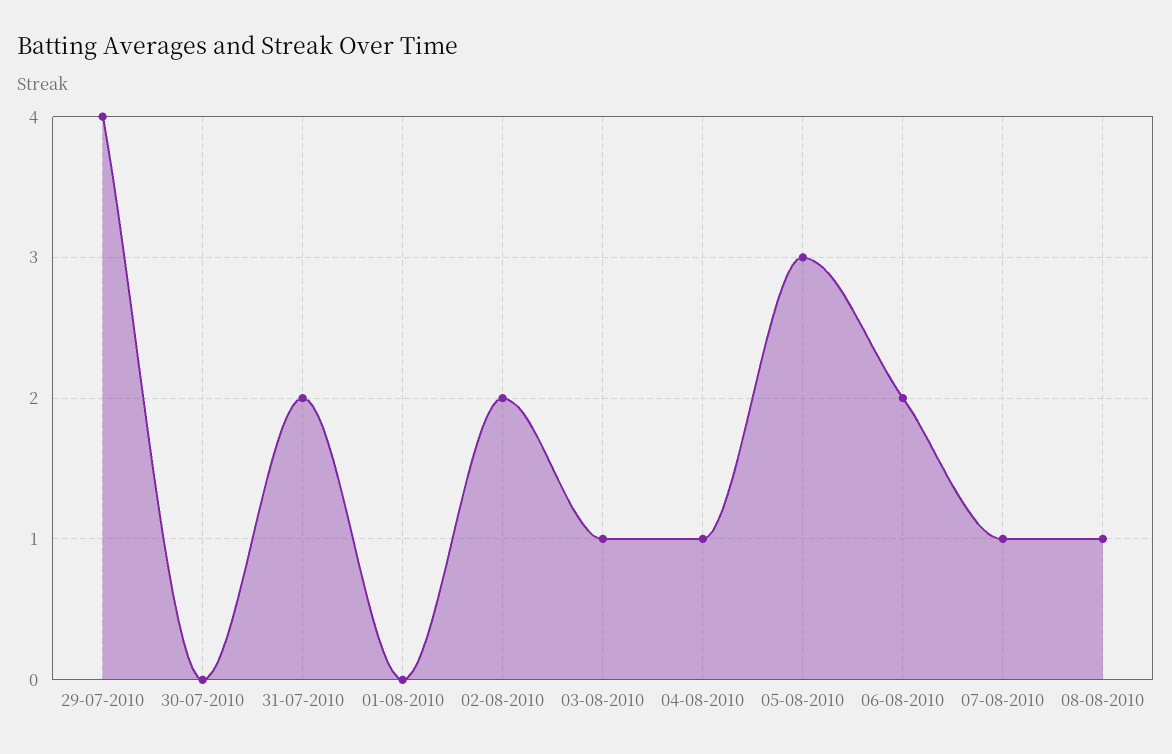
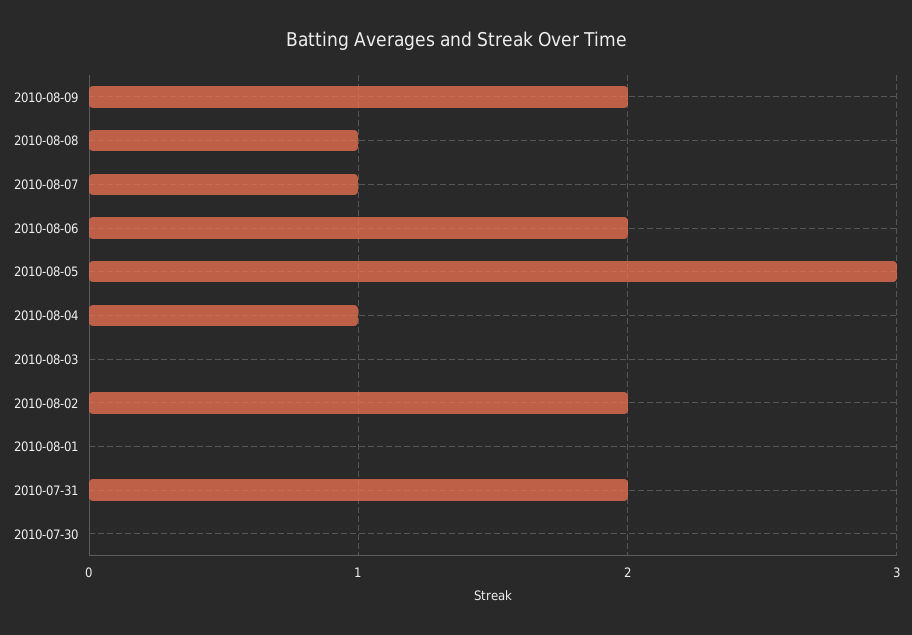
29-07-2010: 4 -> none
03-08-2010: 1 -> 0
2010-08-09: none -> 2

